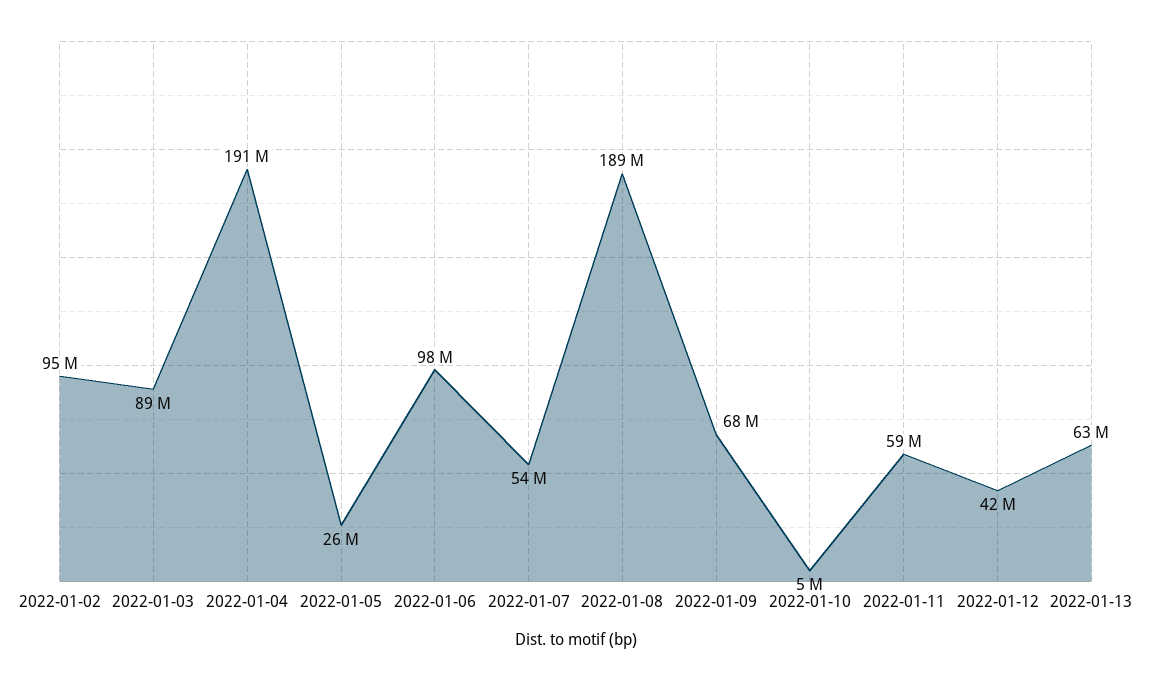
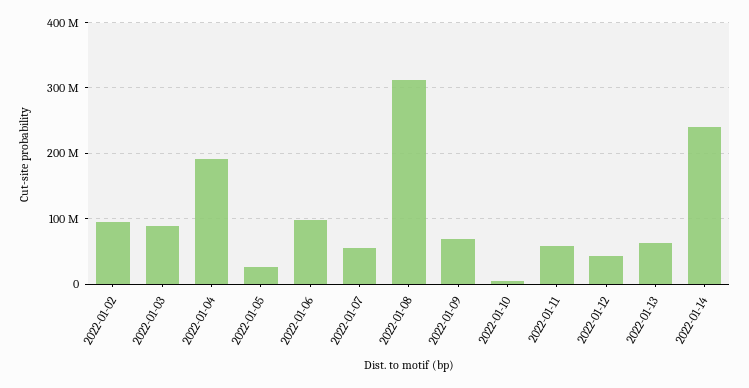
2022-01-08: 189000000 -> 310000000
2022-01-14: none -> 240000000

